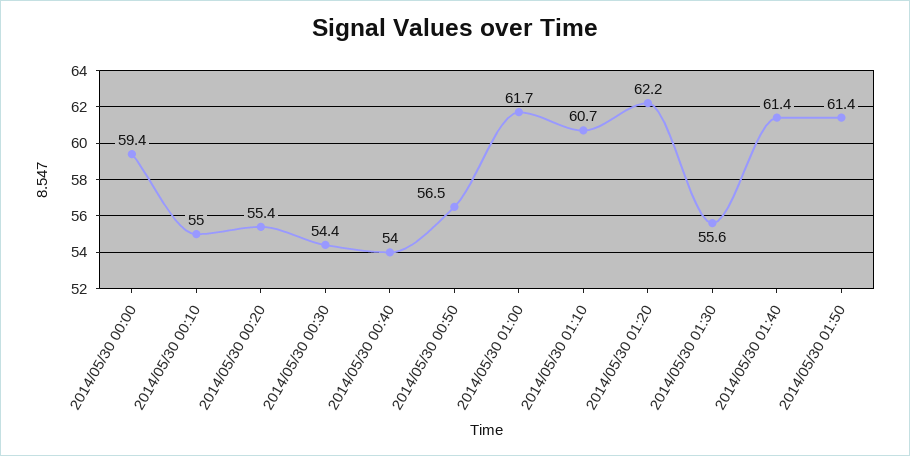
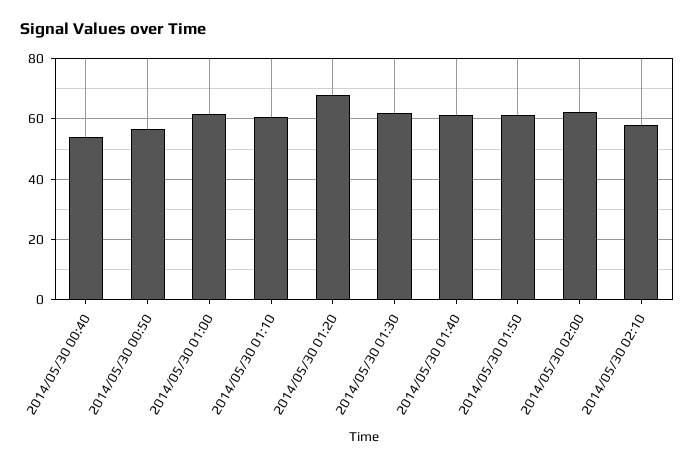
2014/05/30 00:00: 59.4 -> none
2014/05/30 00:10: 55 -> none
2014/05/30 00:20: 55.4 -> none
2014/05/30 00:30: 54.4 -> none
2014/05/30 01:20: 62.2 -> 68
2014/05/30 01:30: 55.6 -> 62
2014/05/30 02:00: none -> 62
2014/05/30 02:10: none -> 58

